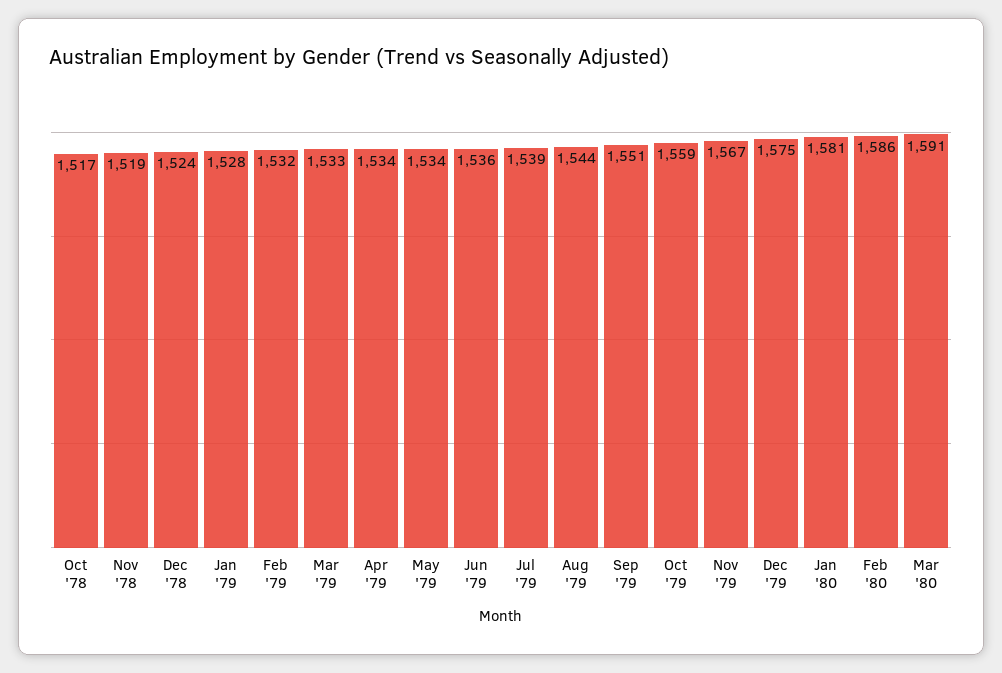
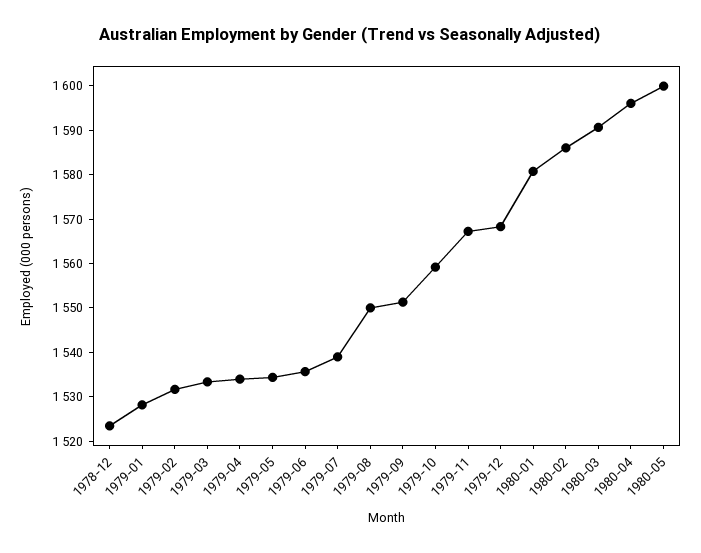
Oct '78: 1517 -> none
Nov '78: 1519 -> none
Aug '79: 1544 -> 1550
Dec '79: 1575 -> 1568
1980-04: none -> 1596
1980-05: none -> 1600

